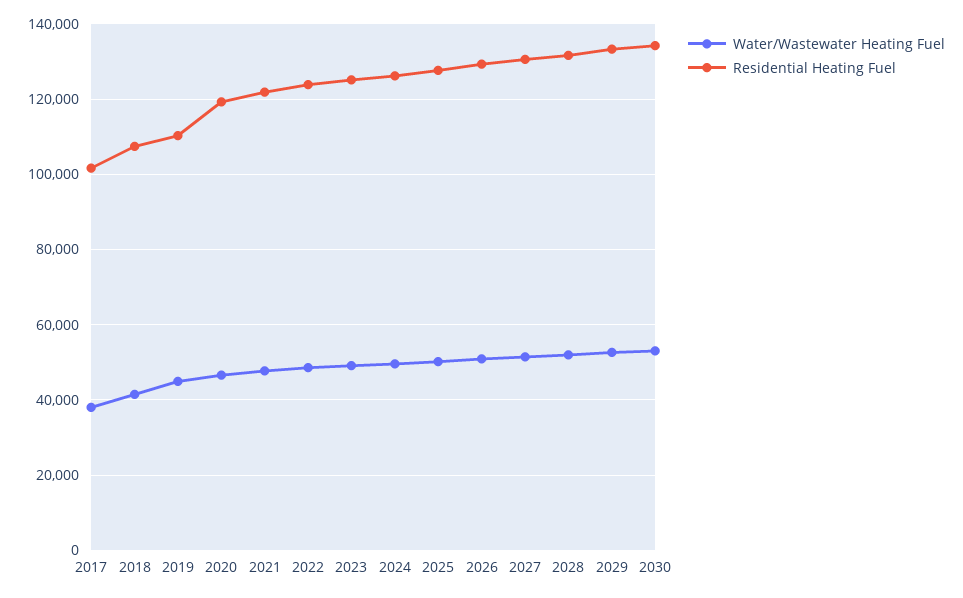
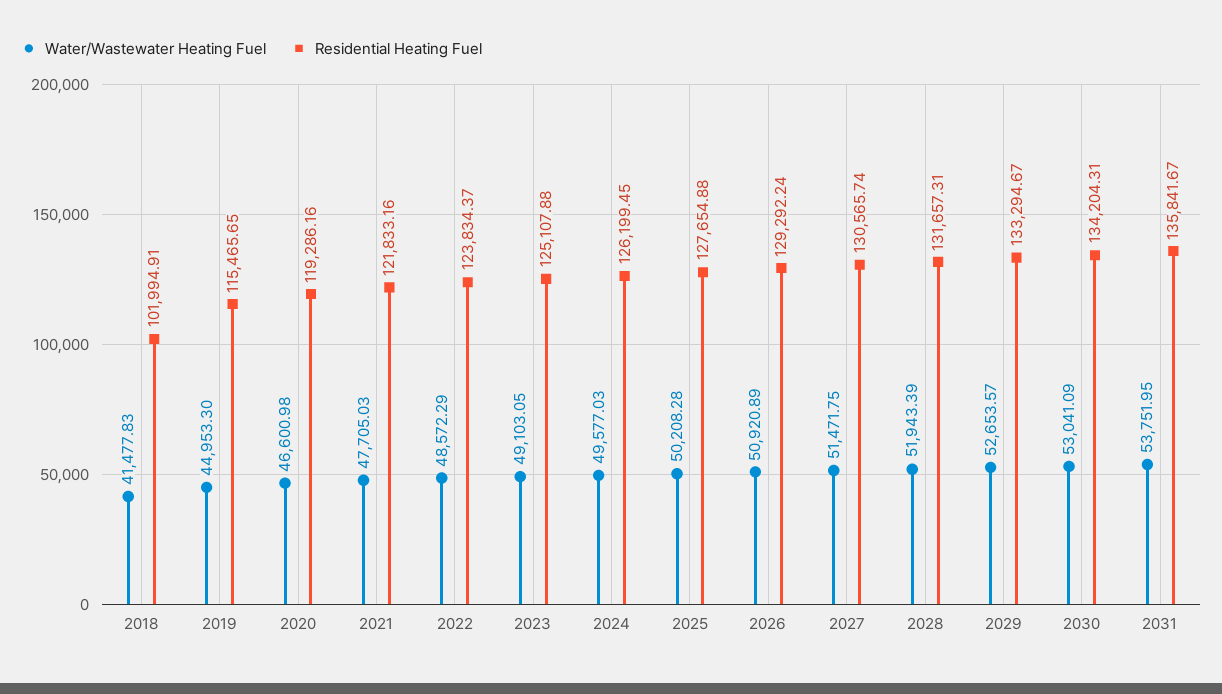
Water/Wastewater Heating Fuel, 2017: 38000 -> none
Residential Heating Fuel, 2017: 102000 -> none
Residential Heating Fuel, 2018: 108000 -> 101994.91
Residential Heating Fuel, 2019: 110000 -> 115465.65
Water/Wastewater Heating Fuel, 2031: none -> 53751.95
Residential Heating Fuel, 2031: none -> 135841.67

